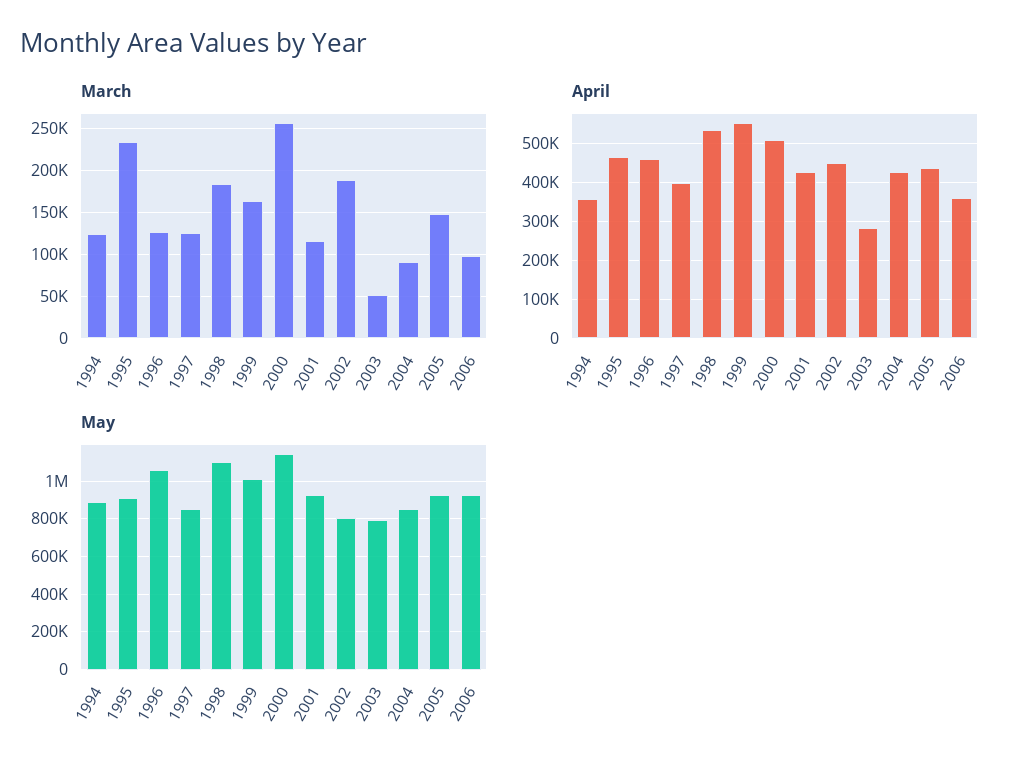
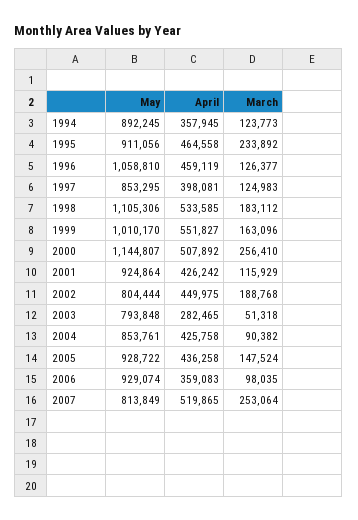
May, 2007: none -> 813849
April, 2007: none -> 519865
March, 2007: none -> 253064

